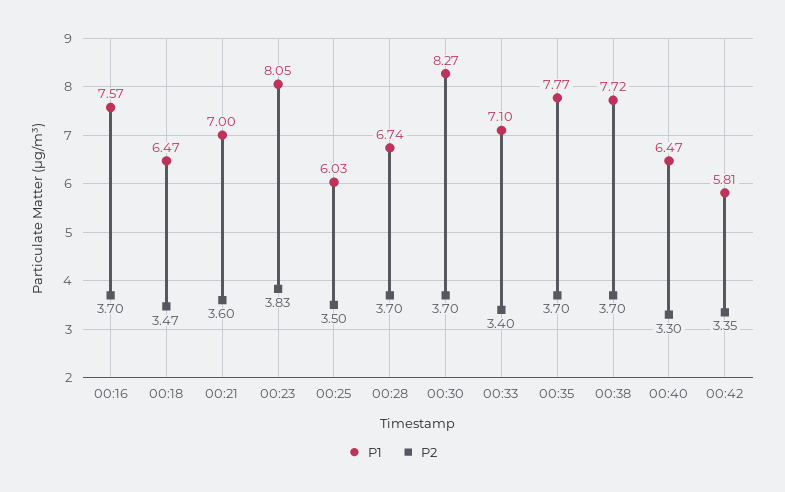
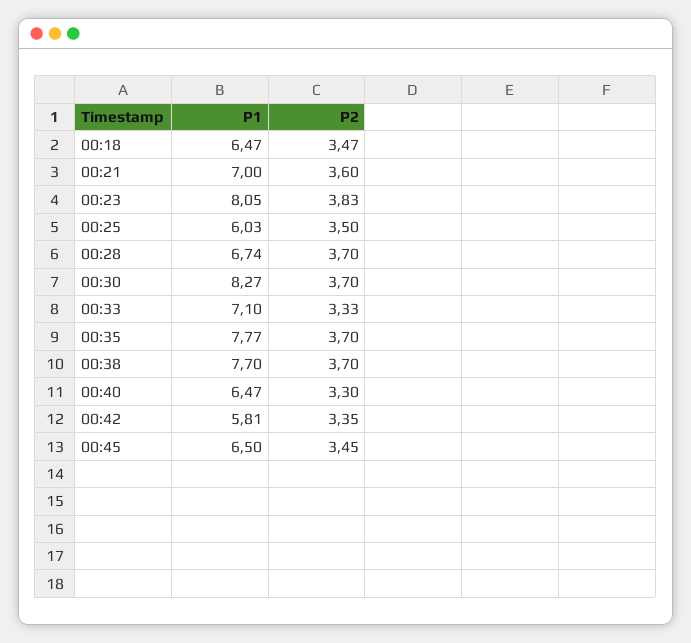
P1, 00:16: 7.57 -> none
P2, 00:16: 3.7 -> none
P2, 00:33: 3.4 -> 3.33
P1, 00:38: 7.72 -> 7.7
P1, 00:45: none -> 6.5
P2, 00:45: none -> 3.45

